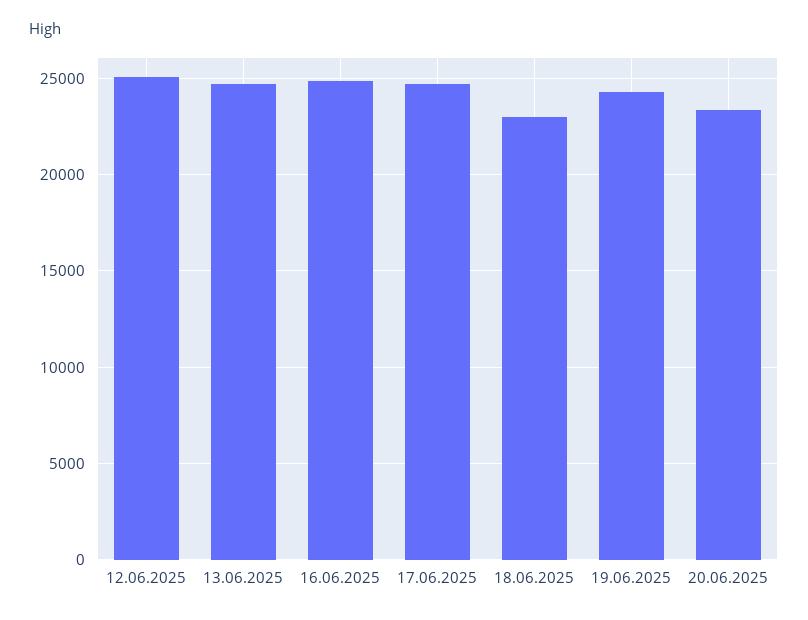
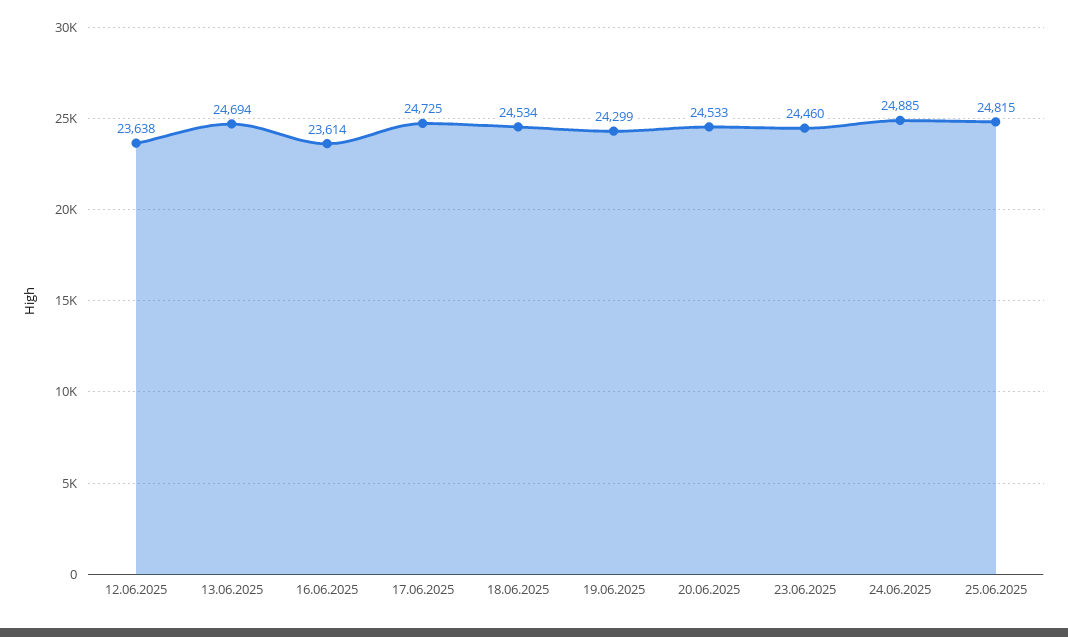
12.06.2025: 25000 -> 23638
16.06.2025: 25000 -> 23614
18.06.2025: 23000 -> 24534
20.06.2025: 23500 -> 24533
23.06.2025: none -> 24460
24.06.2025: none -> 24885
25.06.2025: none -> 24815

